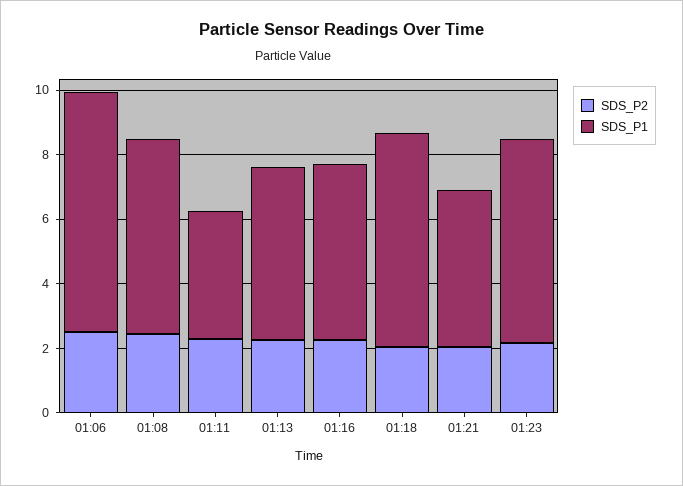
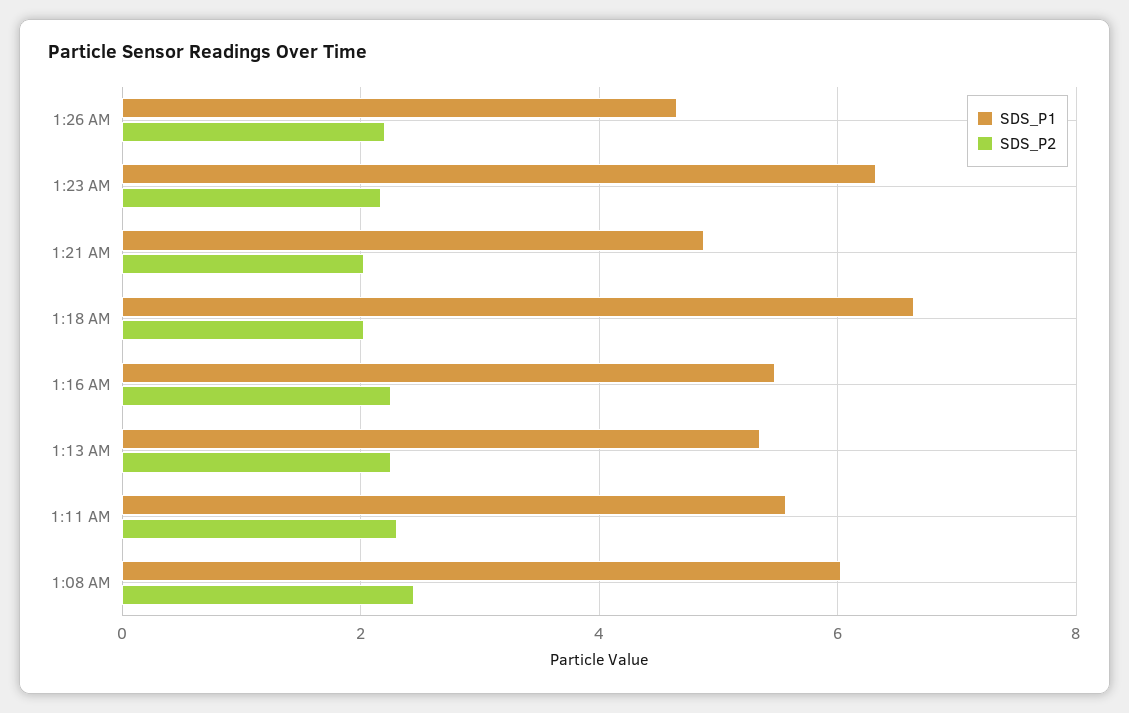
SDS_P2, 01:06: 2.5 -> none
SDS_P1, 01:06: 7.5 -> none
SDS_P1, 01:11: 4 -> 5.6
SDS_P1, 1:26 AM: none -> 4.6
SDS_P2, 1:26 AM: none -> 2.2

